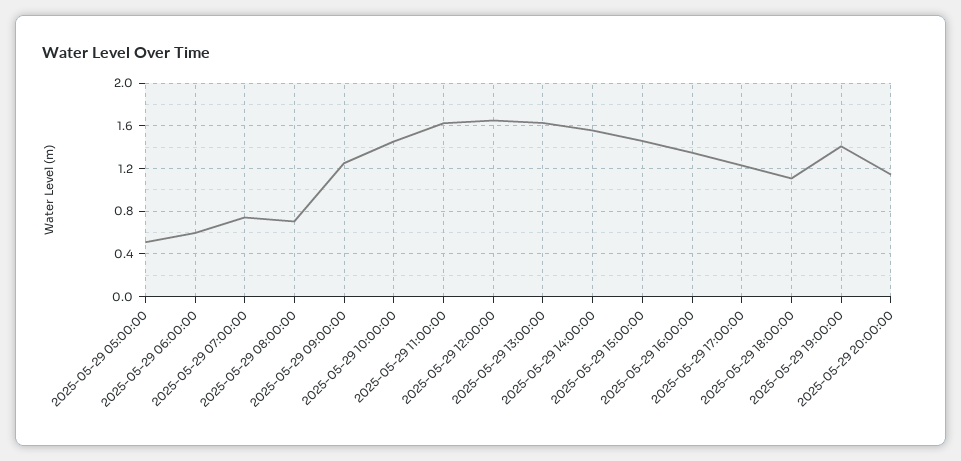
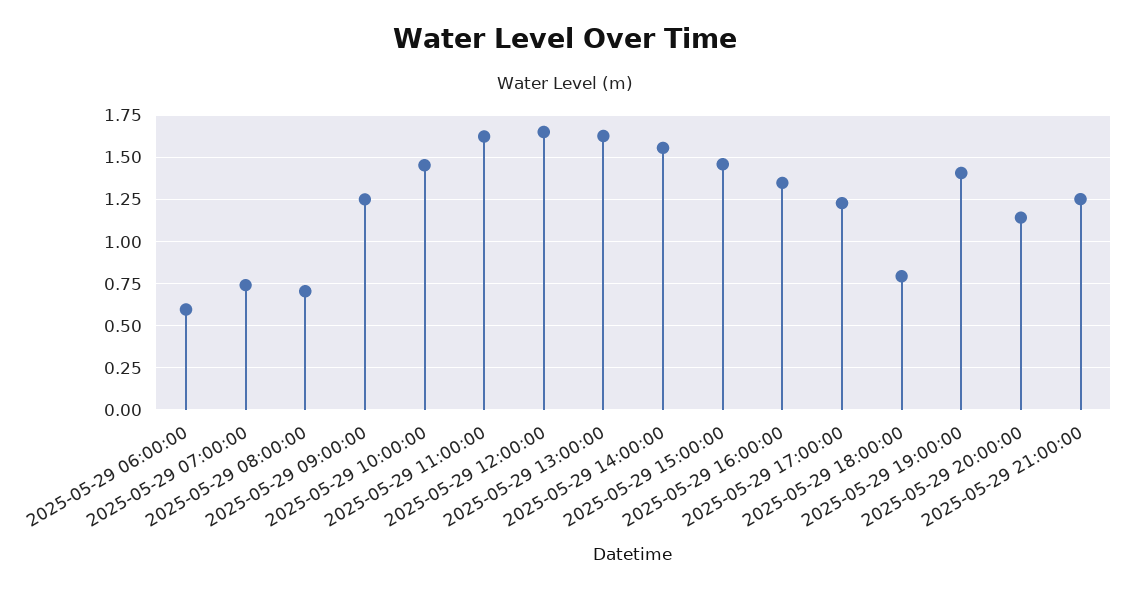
2025-05-29 05:00:00: 0.5 -> none
2025-05-29 18:00:00: 1.1 -> 0.8
2025-05-29 21:00:00: none -> 1.25

